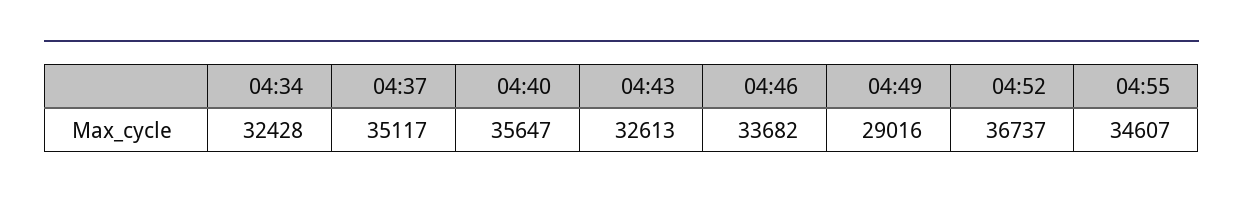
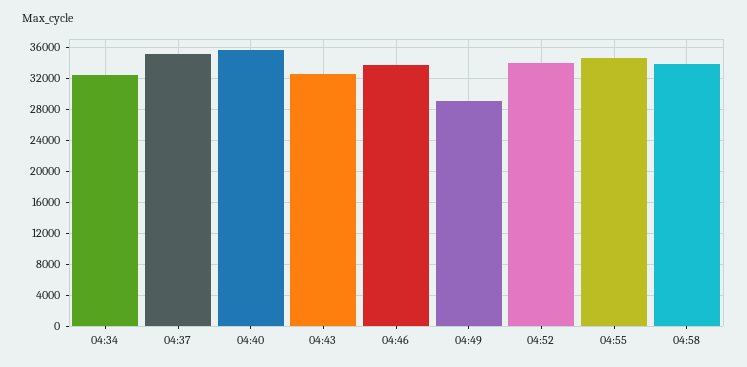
04:52: 36737 -> 34000
04:58: none -> 34000

